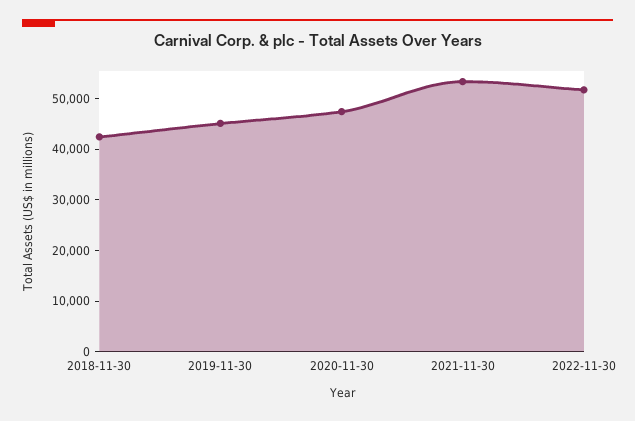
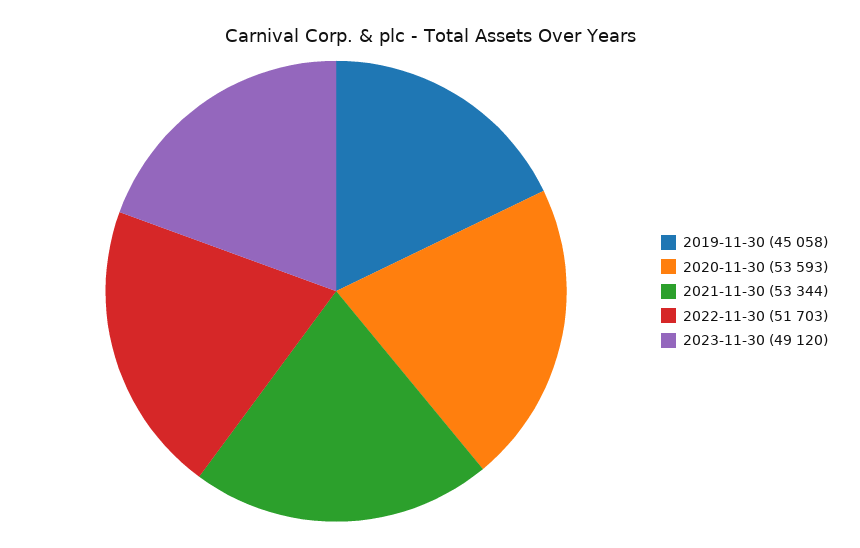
2018-11-30: 42000 -> none
2020-11-30: 48000 -> 53593
2023-11-30: none -> 49120

